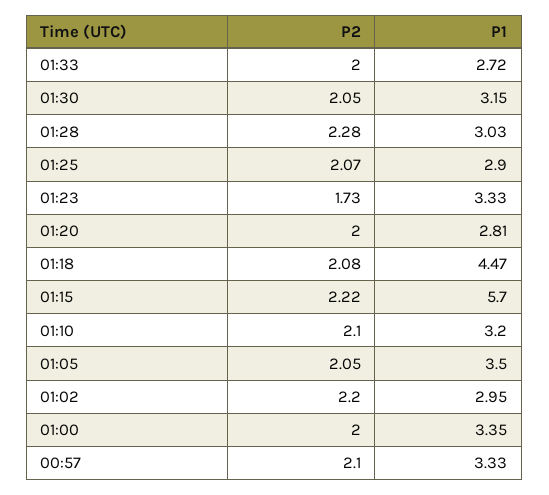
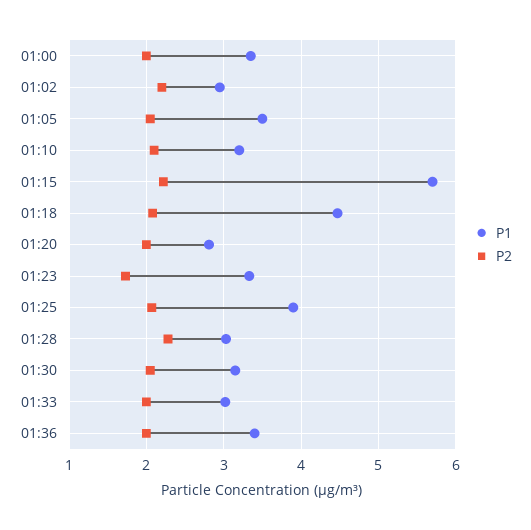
P1, 01:33: 2.72 -> 3
P1, 01:25: 2.9 -> 3.9
P2, 00:57: 2.1 -> none
P1, 00:57: 3.33 -> none
P1, 01:36: none -> 3.4
P2, 01:36: none -> 2

